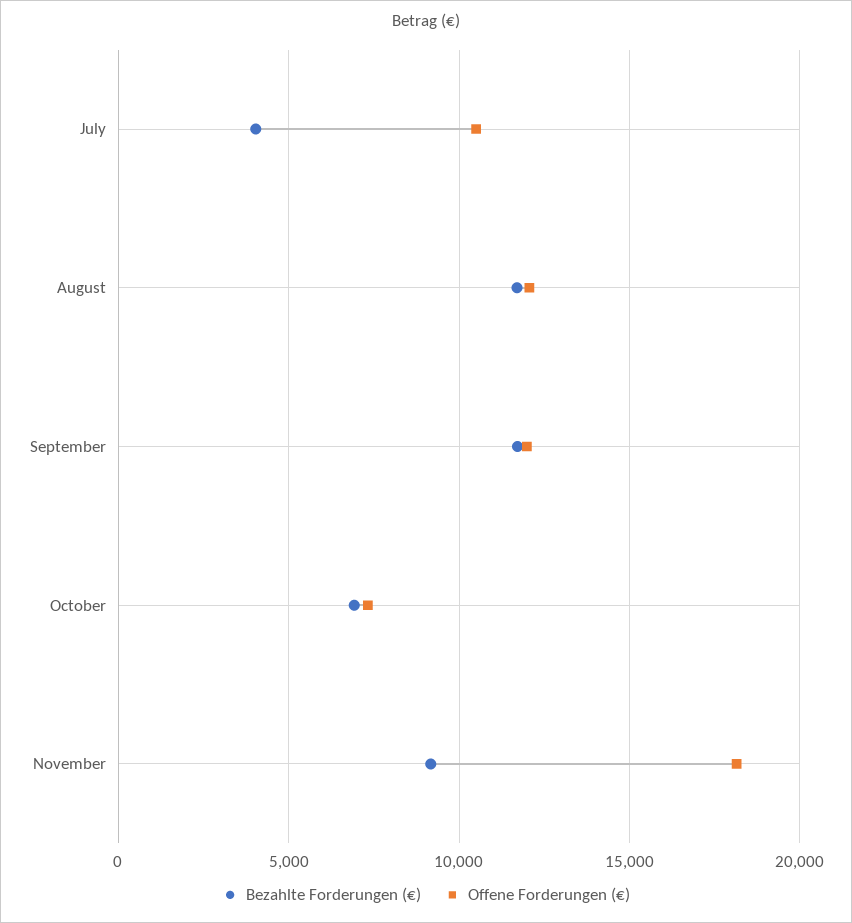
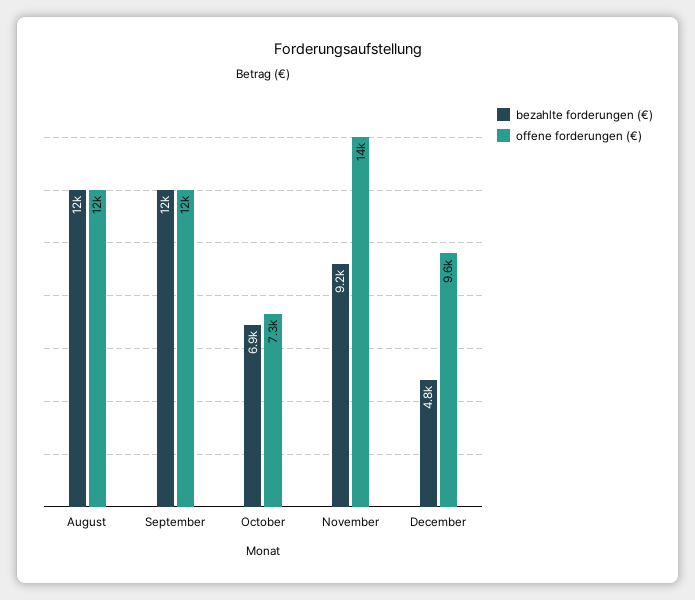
Bezahlte Forderungen (€), July: 4000 -> none
Offene Forderungen (€), July: 10500 -> none
Offene Forderungen (€), November: 18000 -> 14000
Bezahlte Forderungen (€), December: none -> 4800
Offene Forderungen (€), December: none -> 9600

